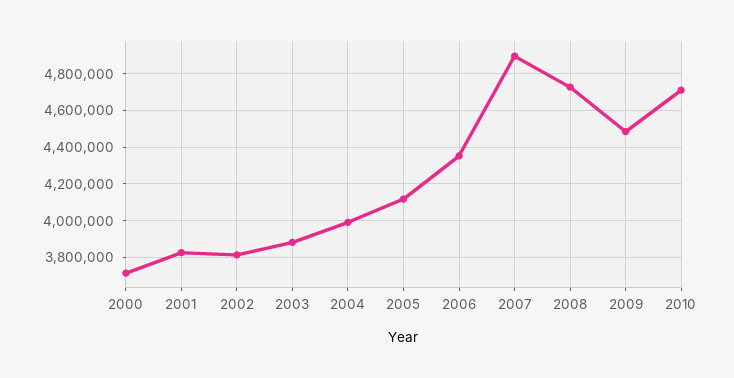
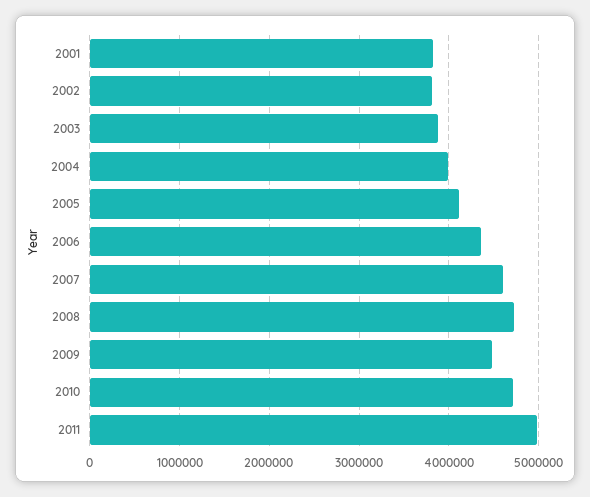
2000: 3700000 -> none
2007: 4900000 -> 4600000
2011: none -> 5000000

